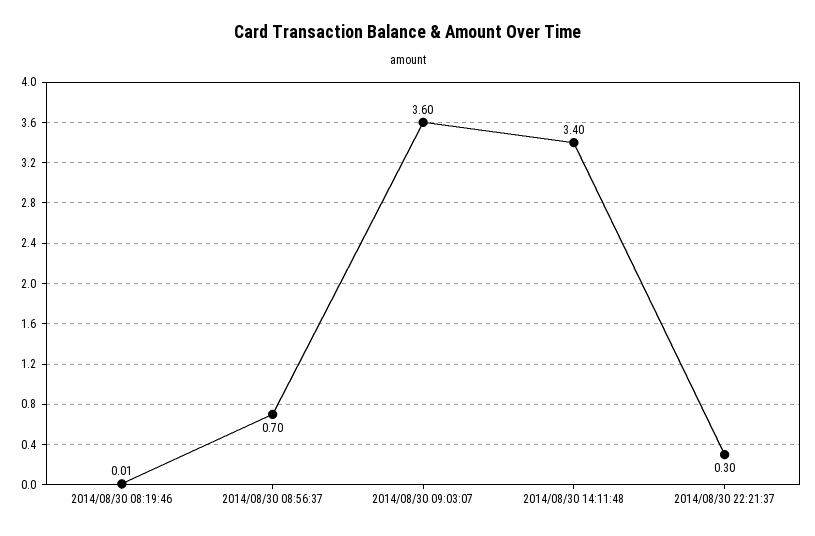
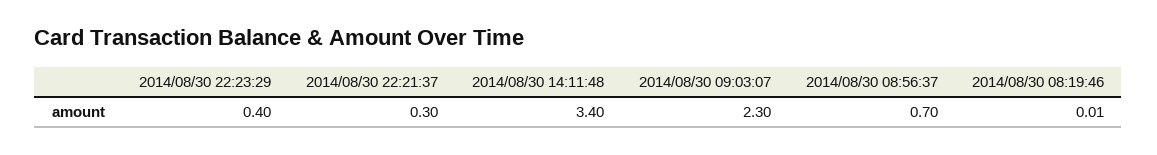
2014/08/30 09:03:07: 3.6 -> 2.3
2014/08/30 22:23:29: none -> 0.4

